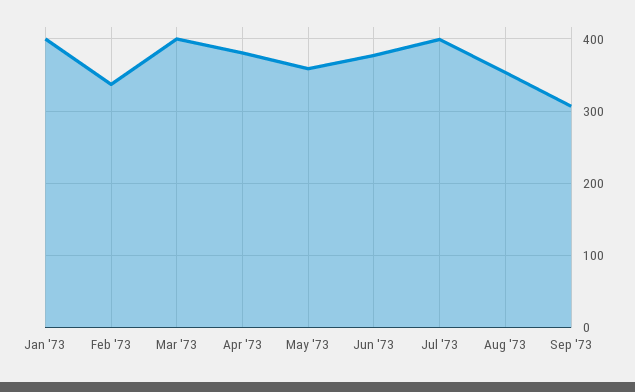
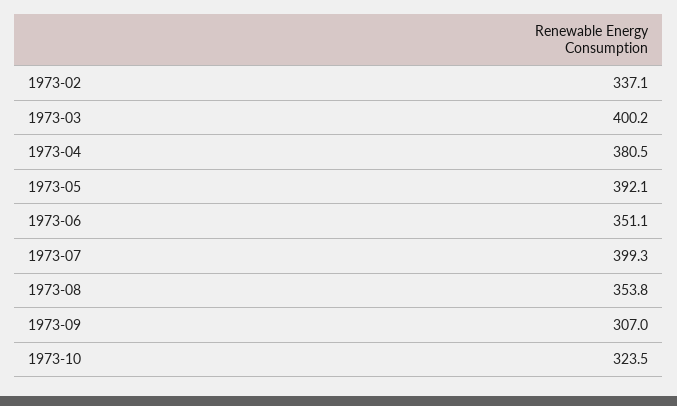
Jan '73: 400 -> none
May '73: 360 -> 392.1
Jun '73: 380 -> 351.1
1973-10: none -> 323.5

